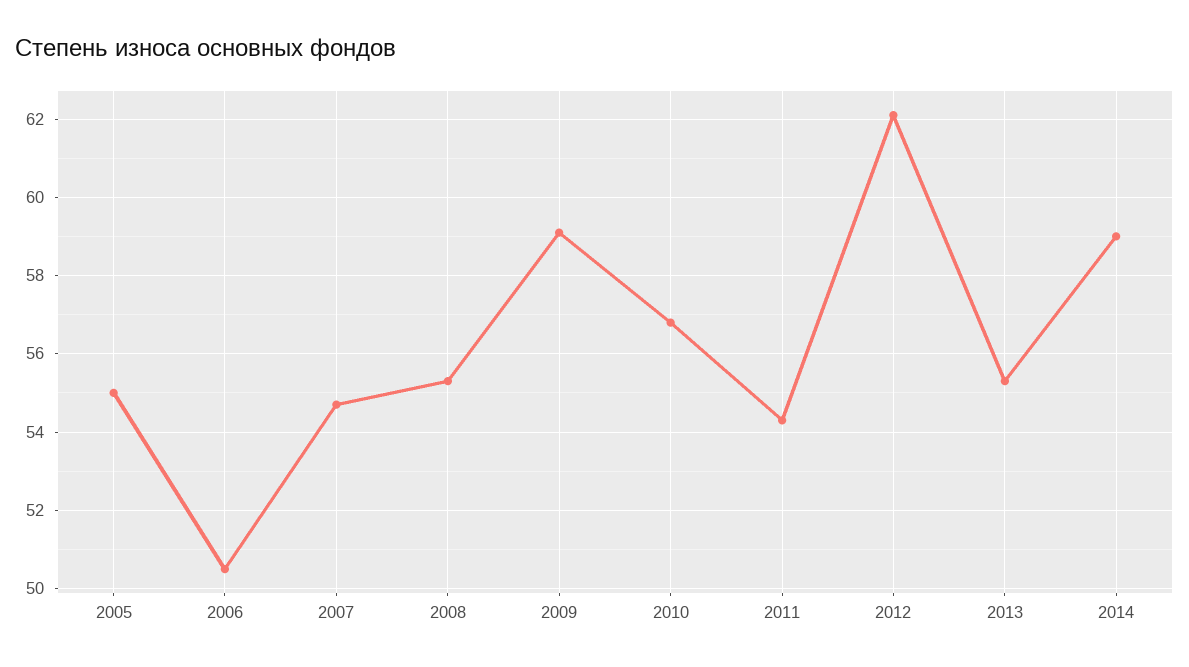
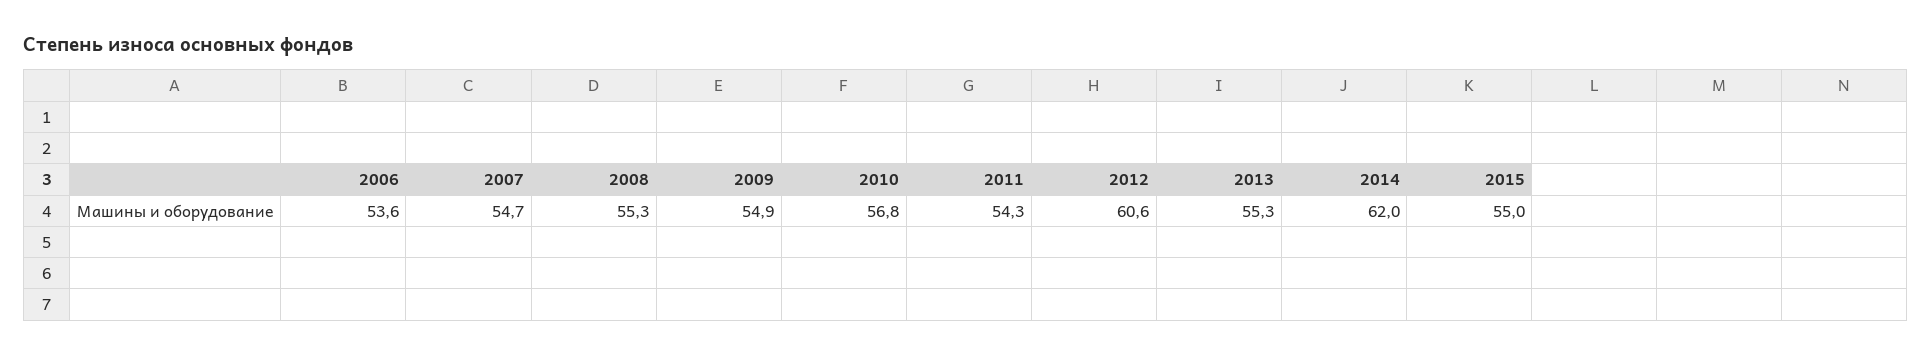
2005: 55 -> none
2006: 50.5 -> 53.6
2009: 59 -> 54.9
2012: 62 -> 60.6
2014: 59 -> 62
2015: none -> 55

